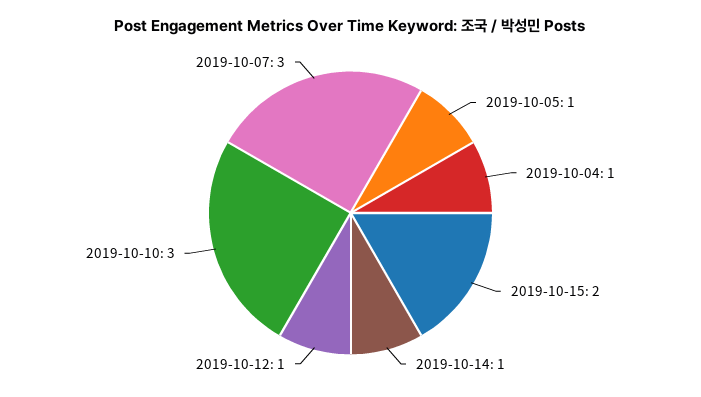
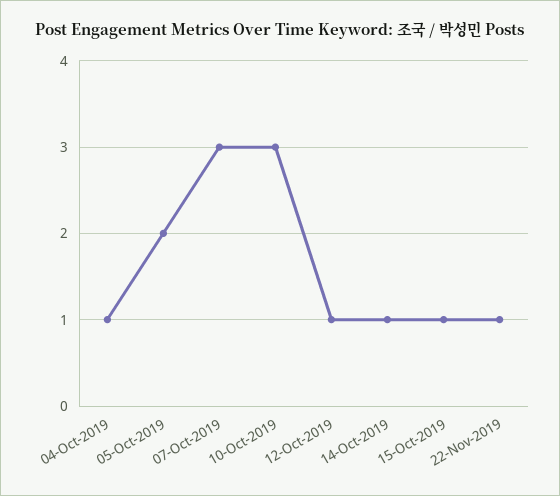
2019-10-05: 1 -> 2
2019-10-15: 2 -> 1
22-Nov-2019: none -> 1

